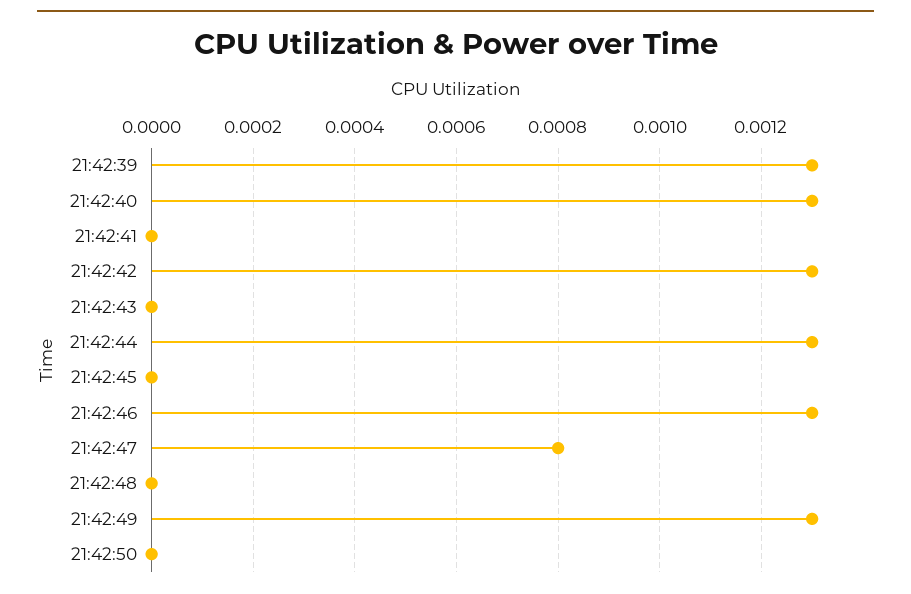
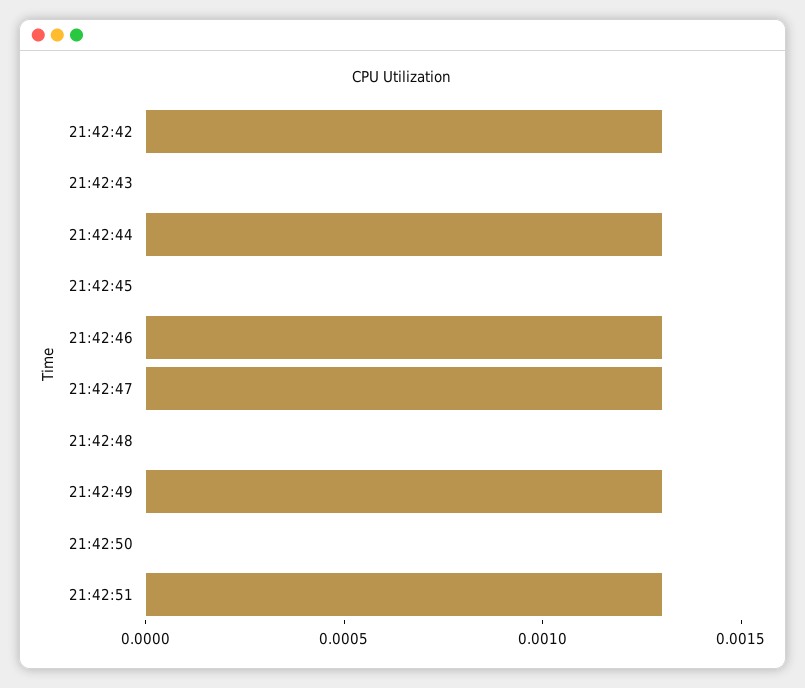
21:42:39: 0.0013 -> none
21:42:40: 0.0013 -> none
21:42:41: 0 -> none
21:42:47: 0.0008 -> 0.0013
21:42:51: none -> 0.0013

